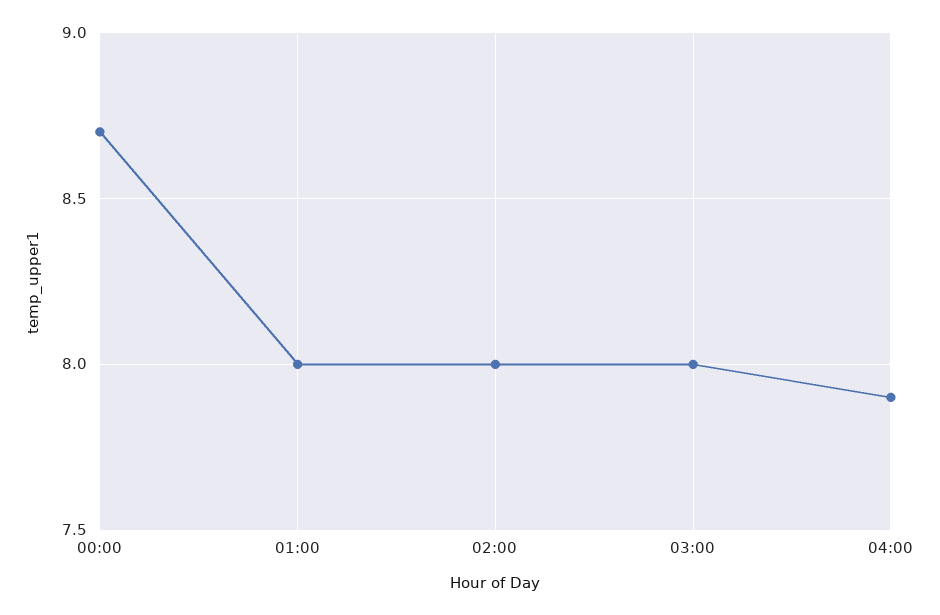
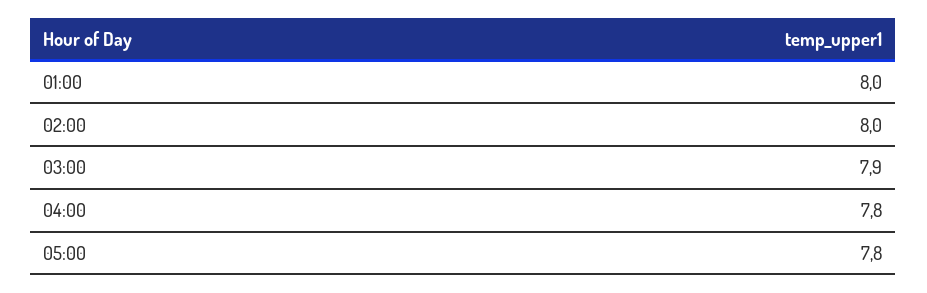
00:00: 8.7 -> none
03:00: 8 -> 7.9
04:00: 7.9 -> 7.8
05:00: none -> 7.8

